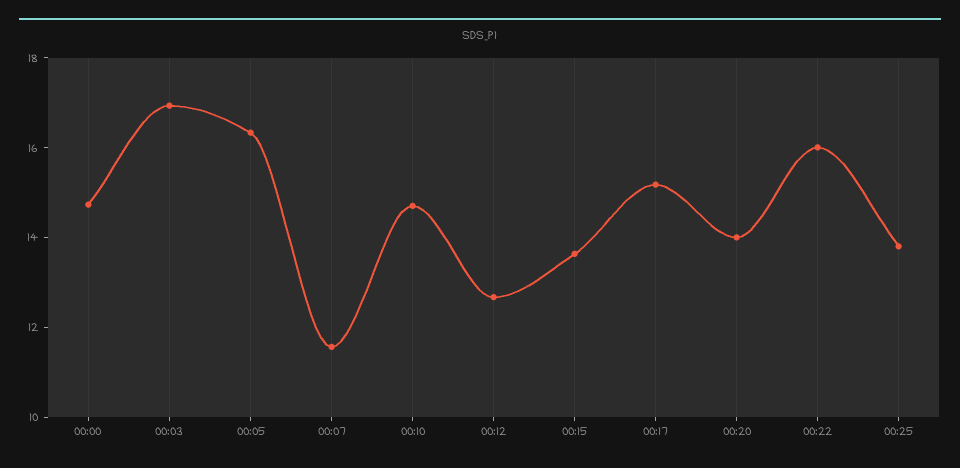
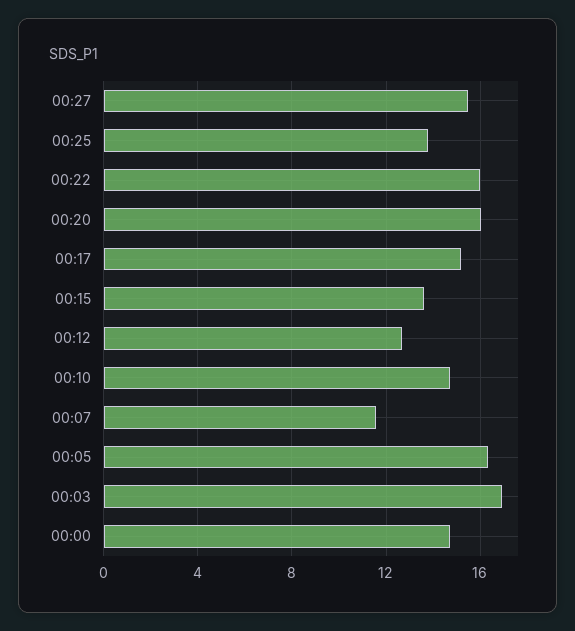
00:20: 14 -> 16
00:27: none -> 15.5

